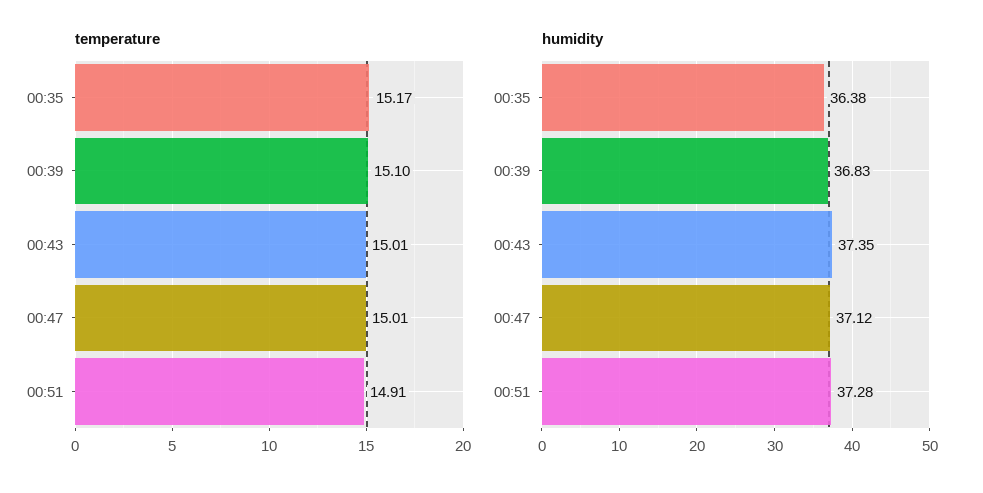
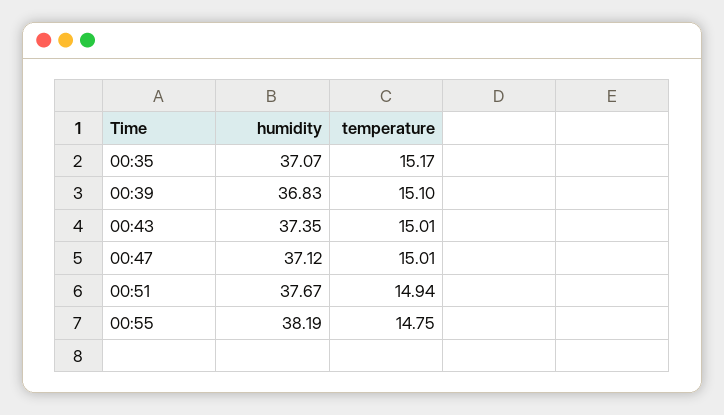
temperature, 00:51: 14.91 -> 14.94
humidity, 00:35: 36.38 -> 37.07
humidity, 00:51: 37.28 -> 37.67
humidity, 00:55: none -> 38.19
temperature, 00:55: none -> 14.75

